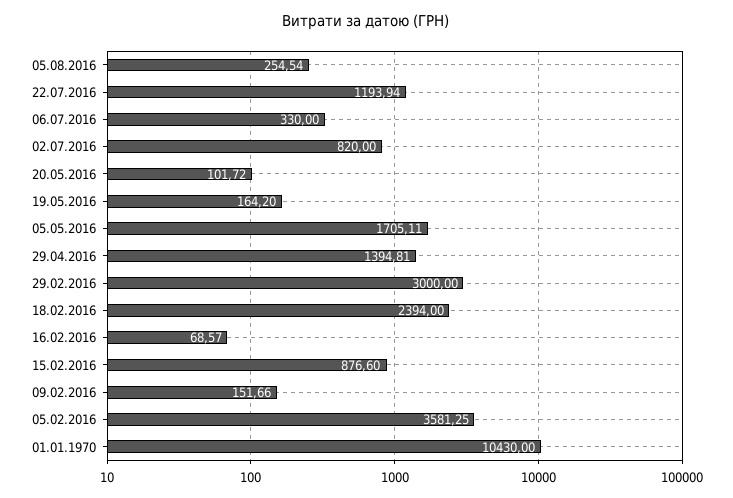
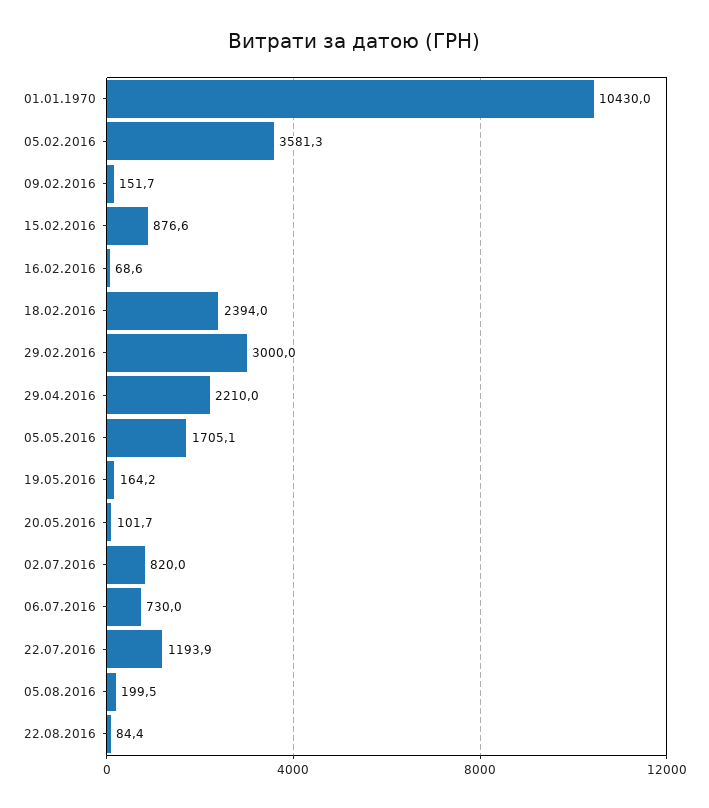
05.08.2016: 254.54 -> 199.5
06.07.2016: 330 -> 730
29.04.2016: 1394.81 -> 2210
22.08.2016: none -> 84.4

